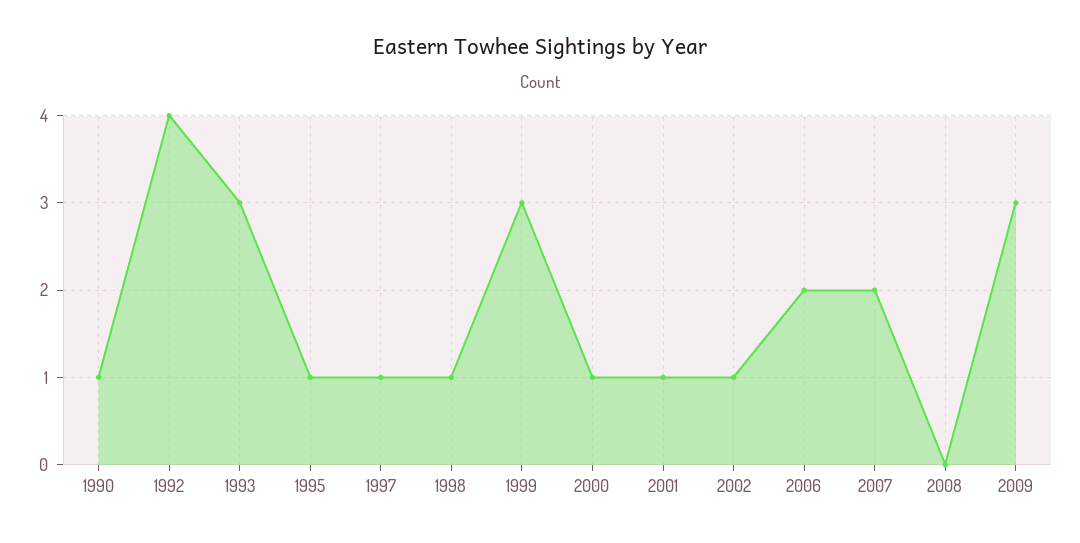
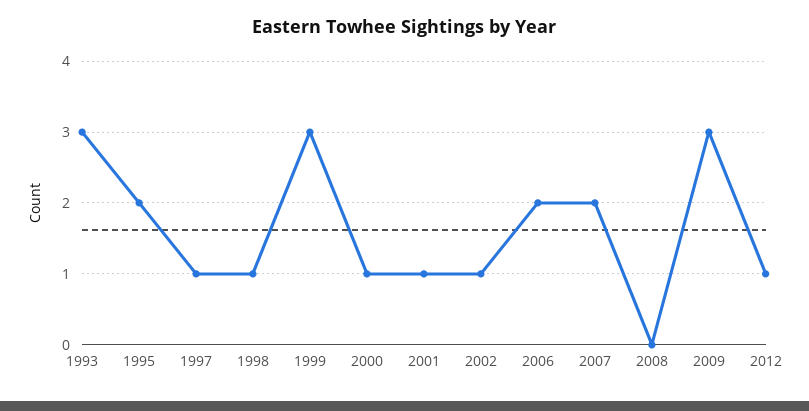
1990: 1 -> none
1992: 4 -> none
1995: 1 -> 2
2012: none -> 1

